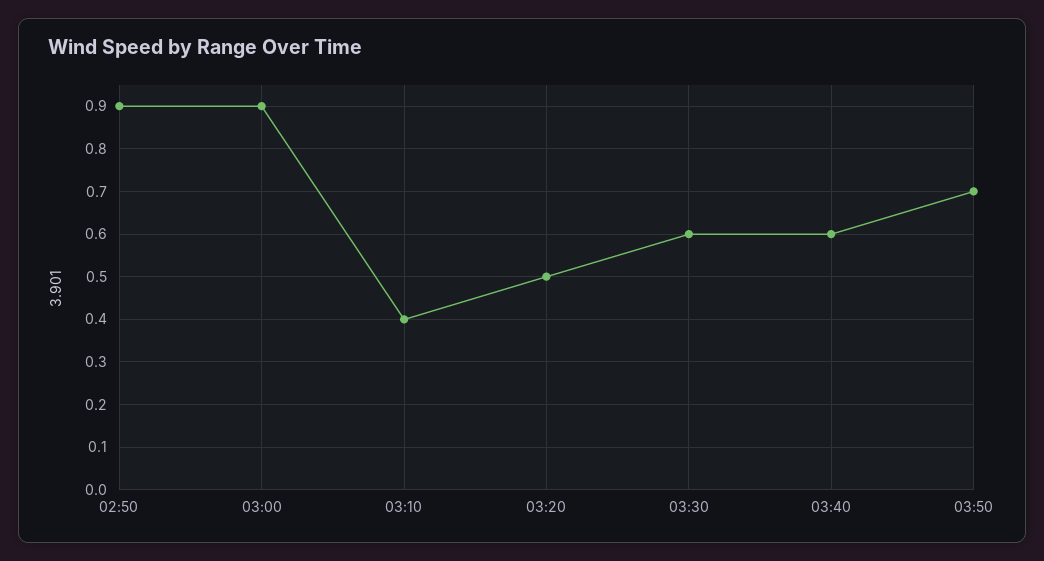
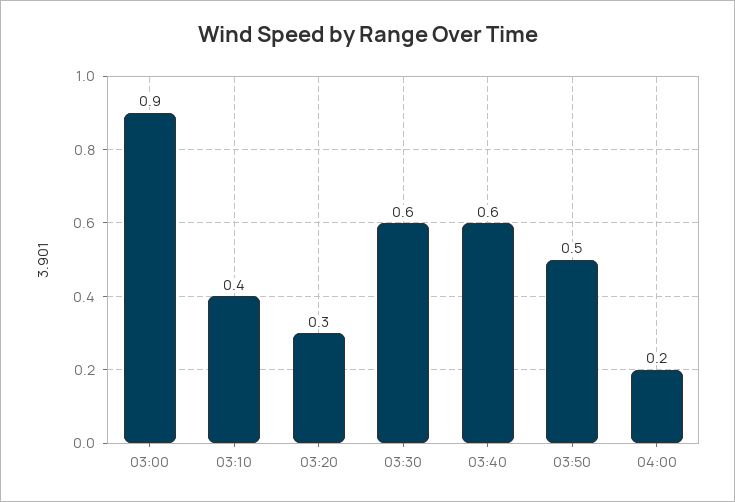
02:50: 0.9 -> none
03:20: 0.5 -> 0.3
03:50: 0.7 -> 0.5
04:00: none -> 0.2

